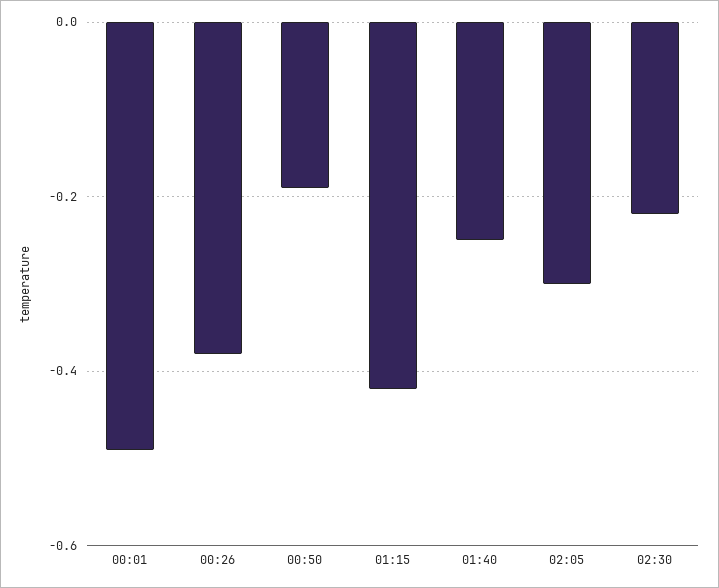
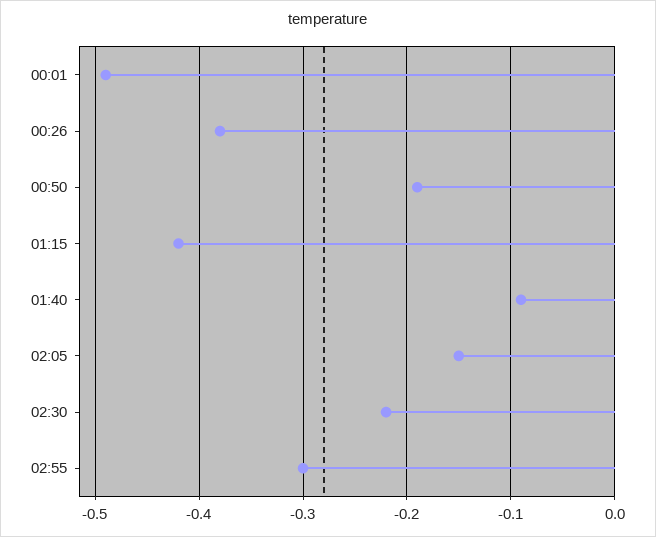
01:40: -0.25 -> -0.09
02:05: -0.3 -> -0.15
02:55: none -> -0.3

